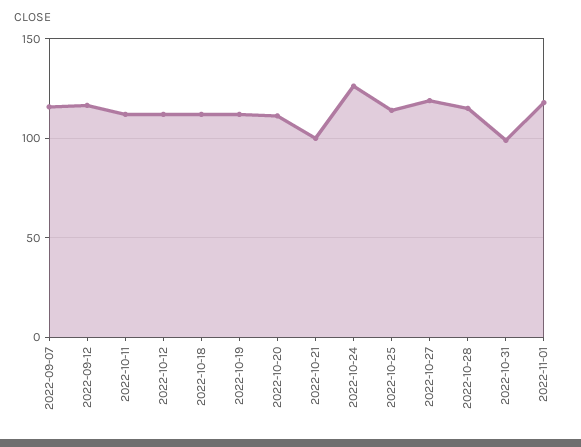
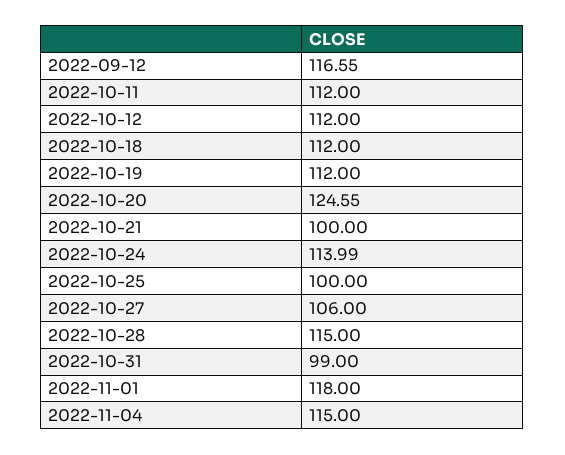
2022-09-07: 115 -> none
2022-10-20: 110 -> 124.55
2022-10-24: 125 -> 113.99
2022-10-25: 115 -> 100
2022-10-27: 120 -> 106
2022-11-04: none -> 115

